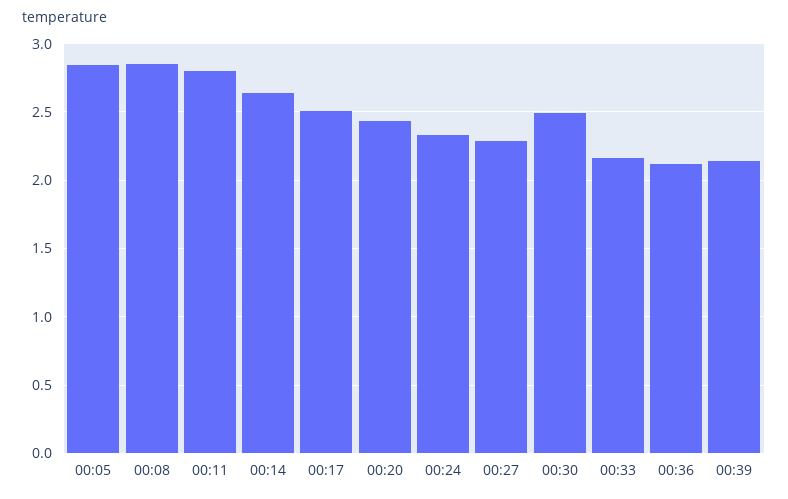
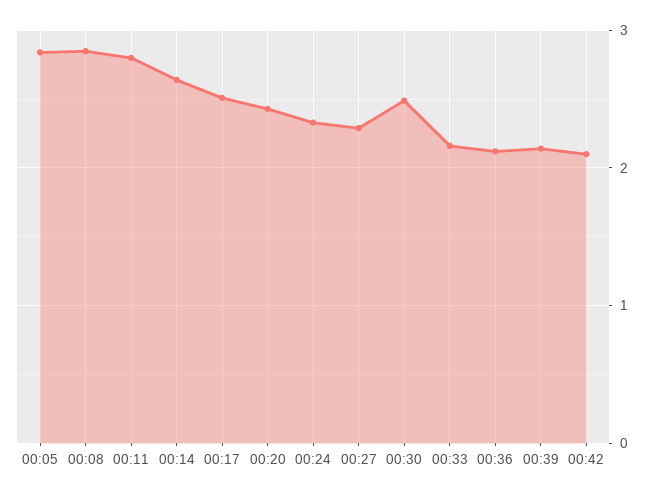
00:42: none -> 2.1

